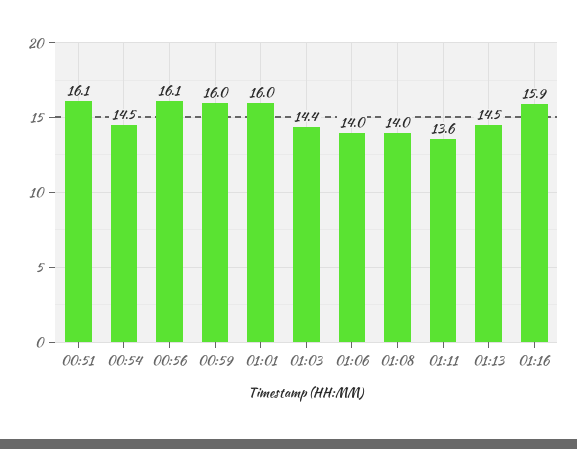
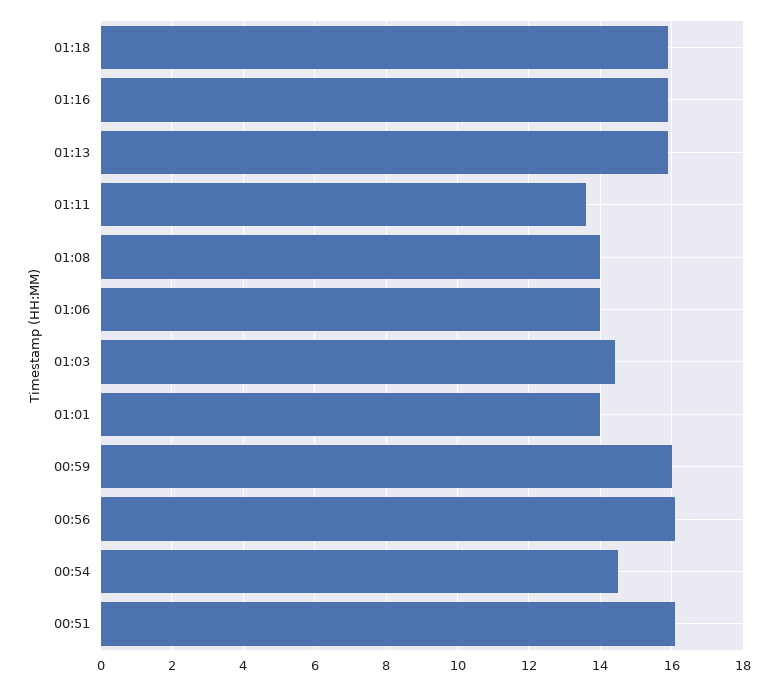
01:01: 16 -> 14
01:13: 14.5 -> 16
01:18: none -> 16

